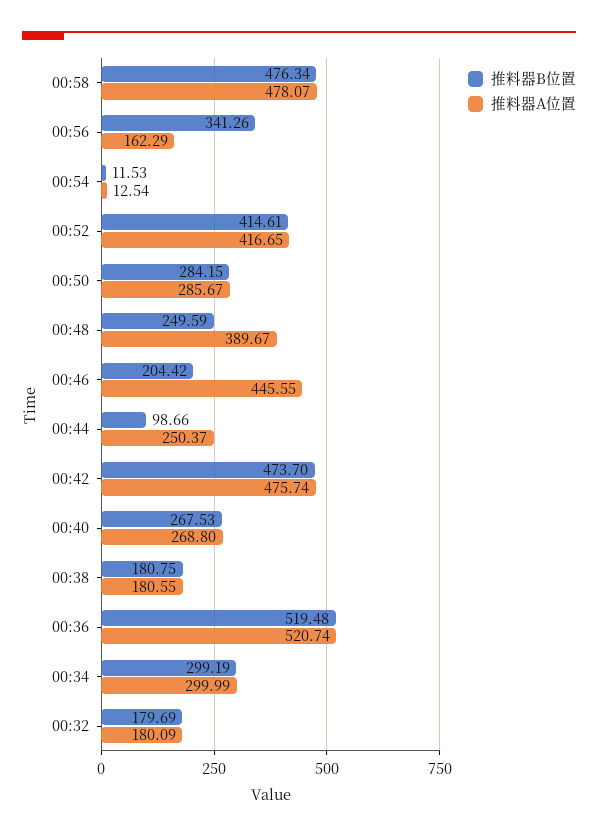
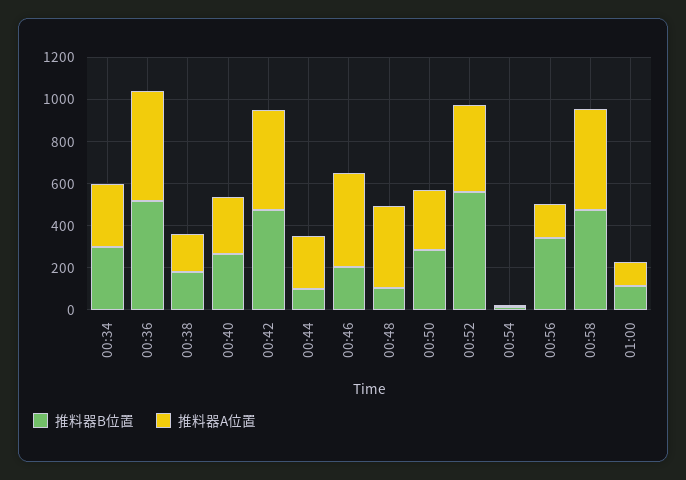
推料器B位置, 00:52: 414.61 -> 550
推料器B位置, 00:48: 249.59 -> 100
推料器B位置, 00:32: 179.69 -> none
推料器A位置, 00:32: 180.09 -> none
推料器B位置, 01:00: none -> 100
推料器A位置, 01:00: none -> 100

